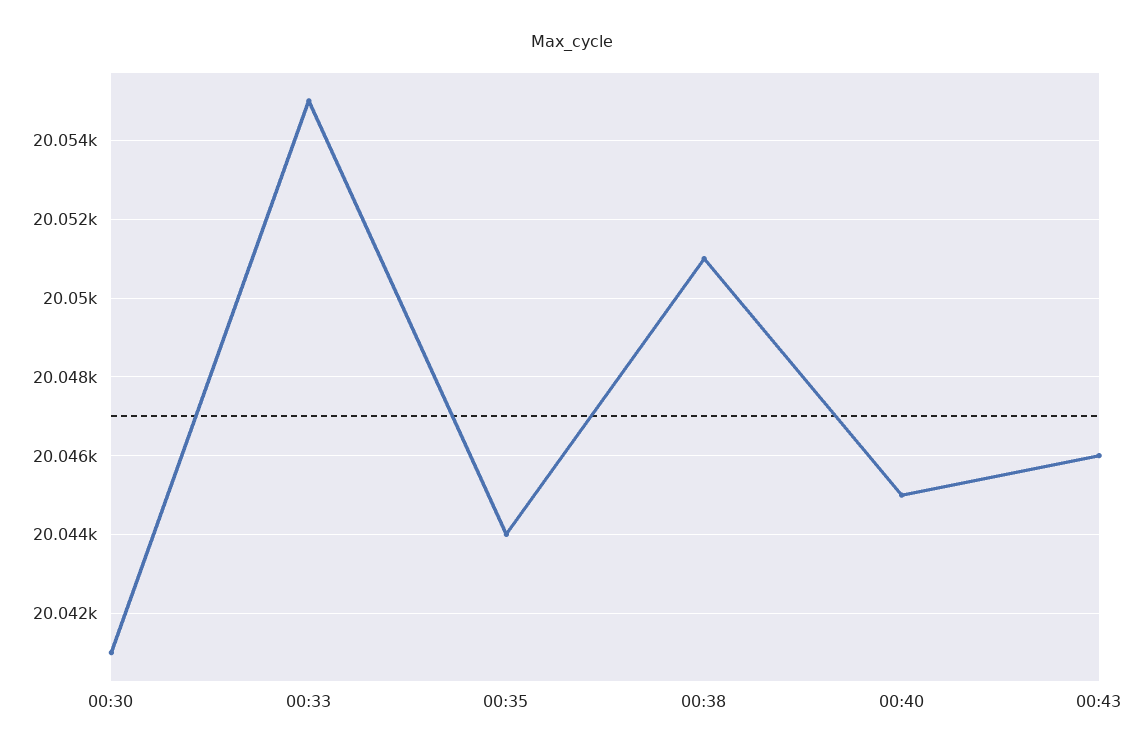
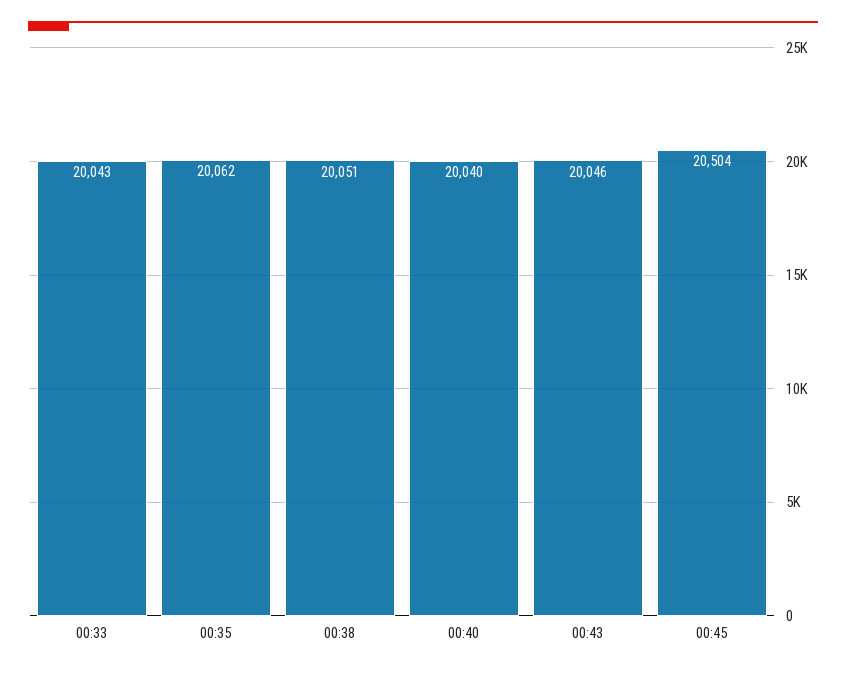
00:30: 20041 -> none
00:33: 20055 -> 20043
00:35: 20044 -> 20062
00:40: 20045 -> 20040
00:45: none -> 20504

